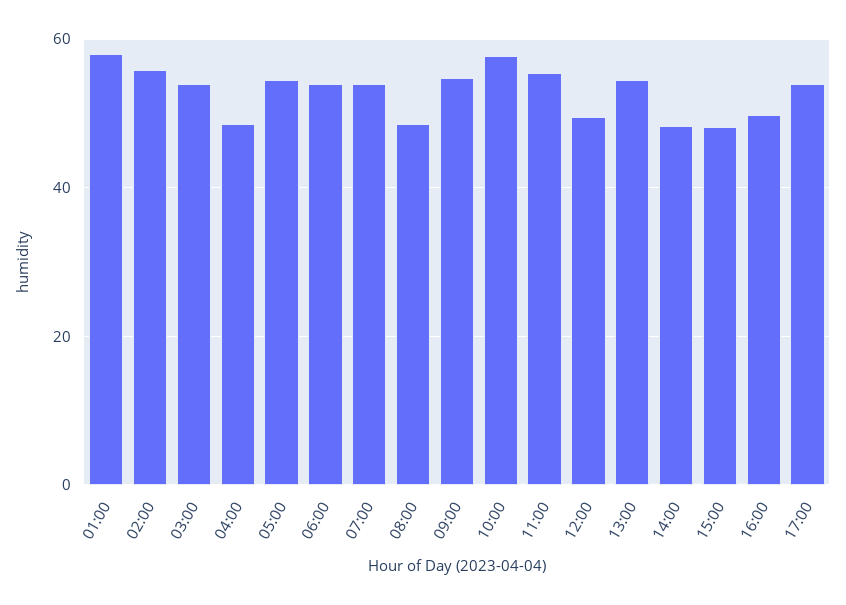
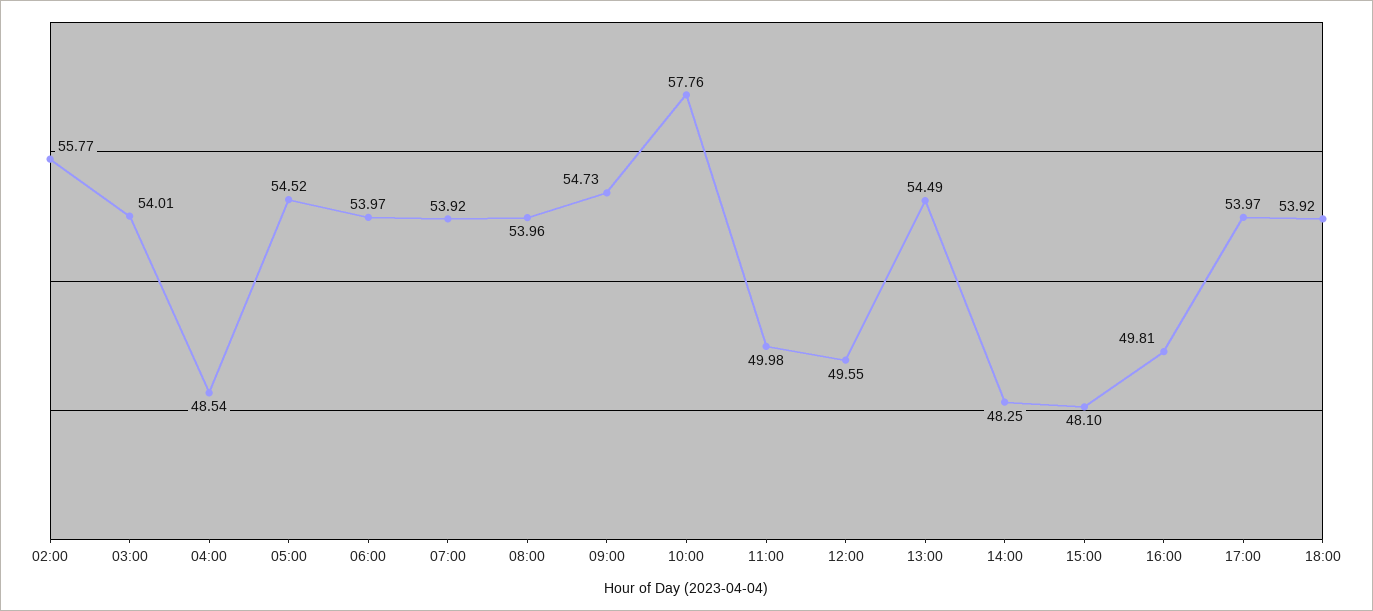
01:00: 58 -> none
08:00: 48 -> 53.96
11:00: 56 -> 49.98
18:00: none -> 53.92

